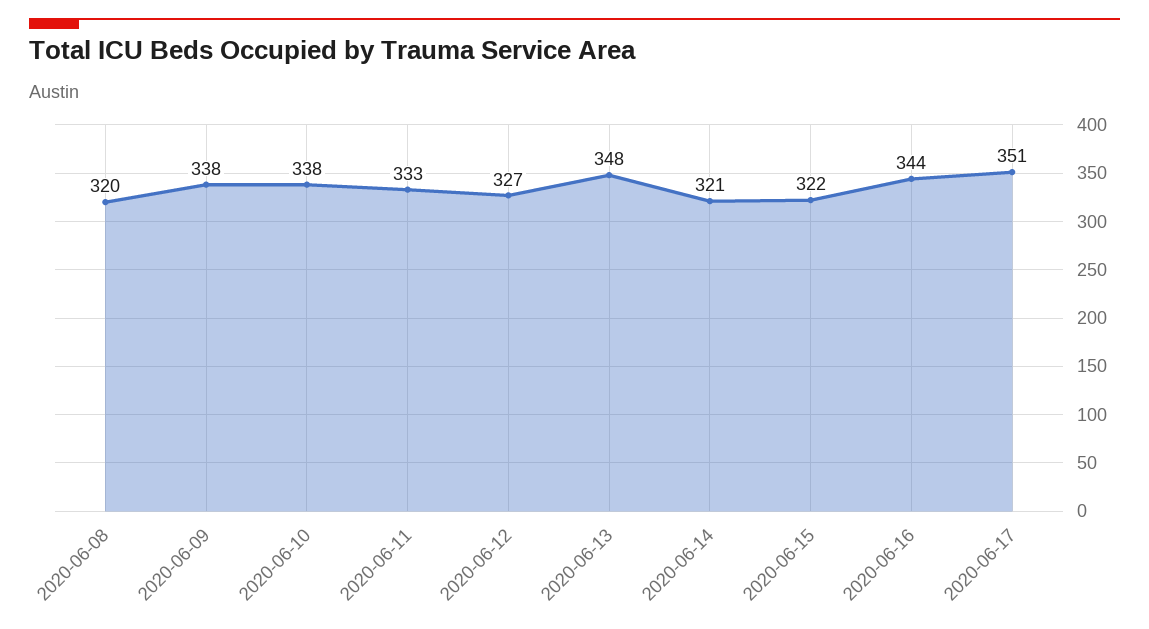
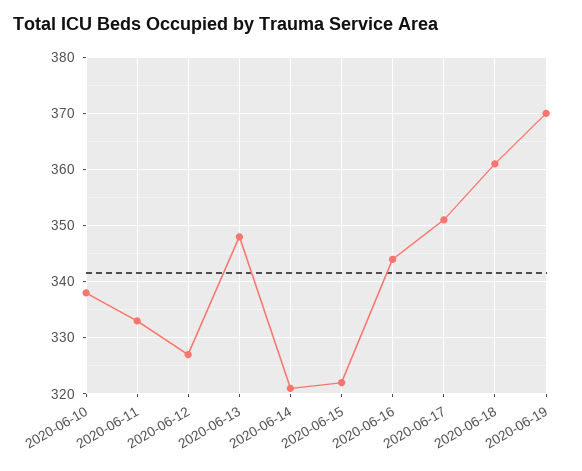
2020-06-08: 320 -> none
2020-06-09: 338 -> none
2020-06-18: none -> 360
2020-06-19: none -> 370

